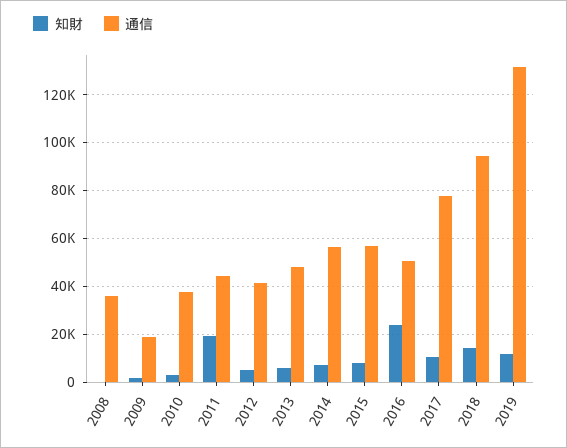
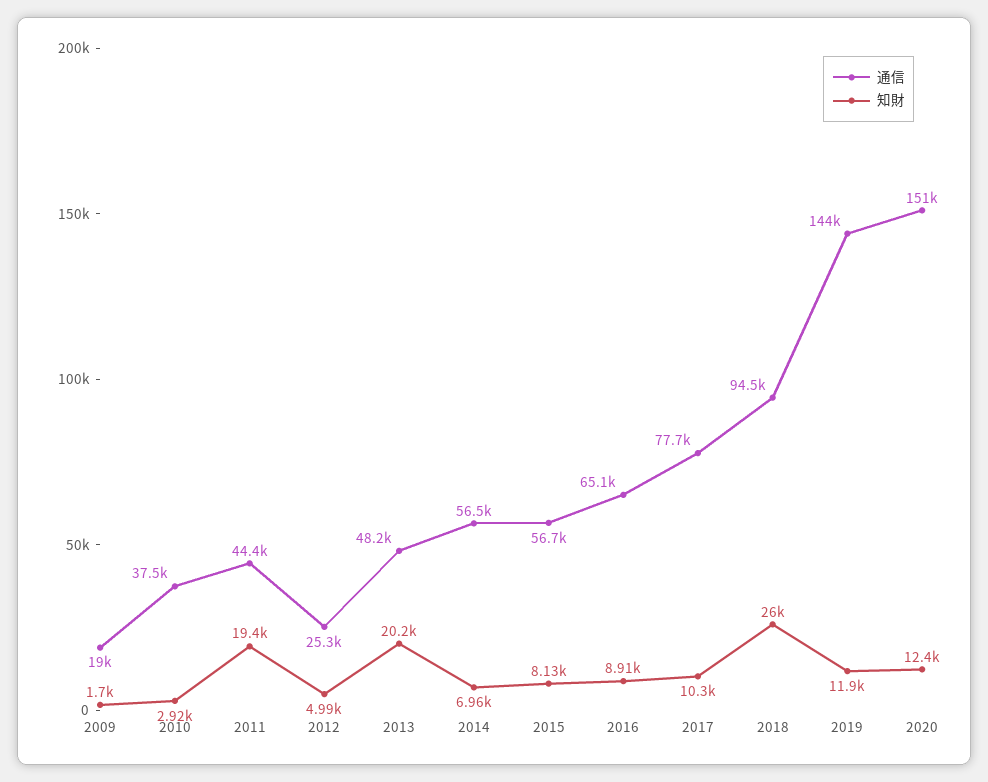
知財, 2008: 0 -> none
通信, 2008: 35000 -> none
通信, 2012: 40000 -> 25300
知財, 2013: 5000 -> 20200
知財, 2016: 25000 -> 8910
通信, 2016: 50000 -> 65100
知財, 2018: 15000 -> 26000
通信, 2019: 130000 -> 144000
通信, 2020: none -> 151000
知財, 2020: none -> 12400

